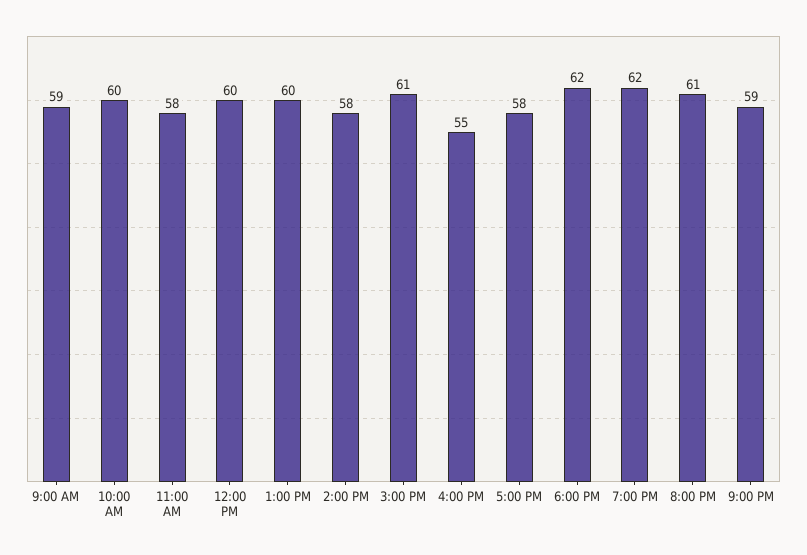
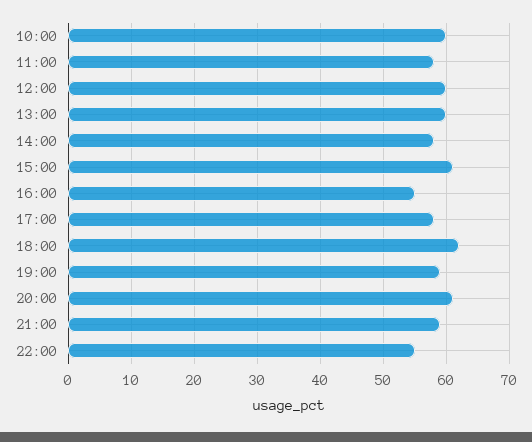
9:00 AM: 59 -> none
7:00 PM: 62 -> 59
22:00: none -> 55

